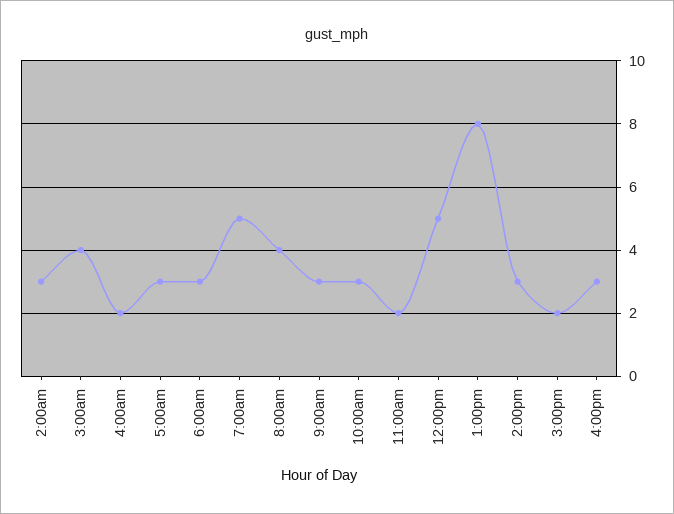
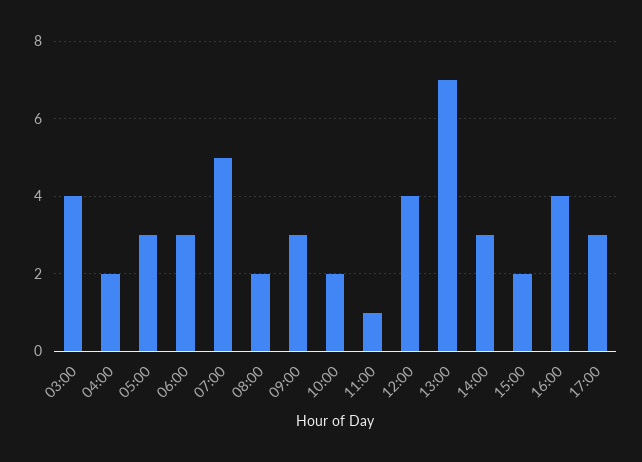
2:00am: 3 -> none
8:00am: 4 -> 2
10:00am: 3 -> 2
11:00am: 2 -> 1
12:00pm: 5 -> 4
1:00pm: 8 -> 7
4:00pm: 3 -> 4
17:00: none -> 3

